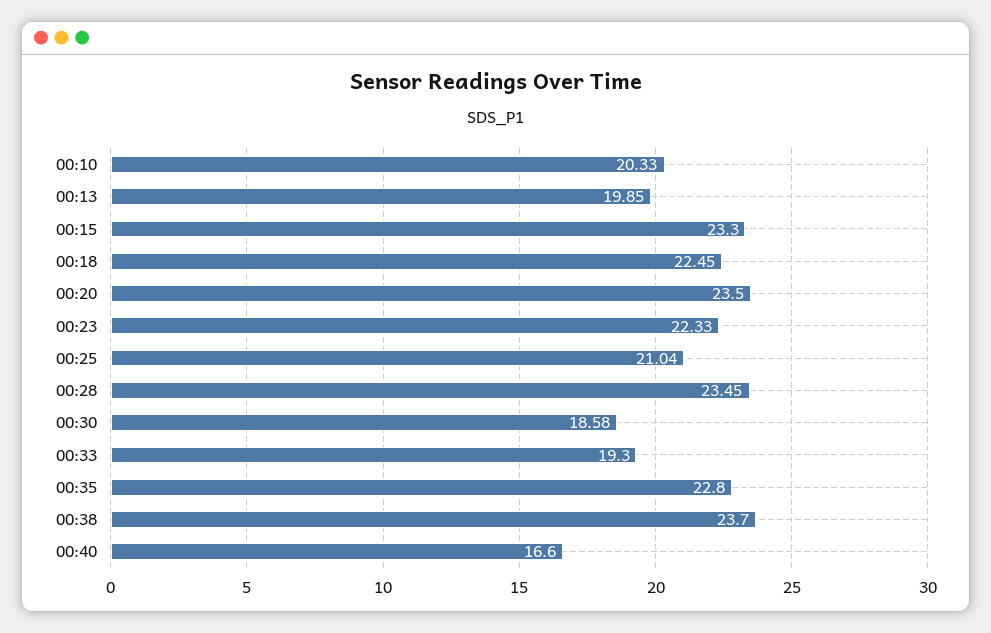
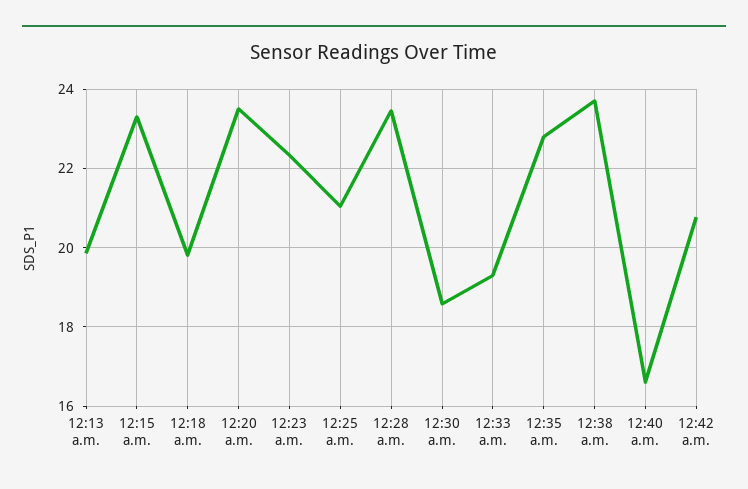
00:10: 20.33 -> none
00:18: 22.45 -> 19.8
12:42 a.m.: none -> 20.8

